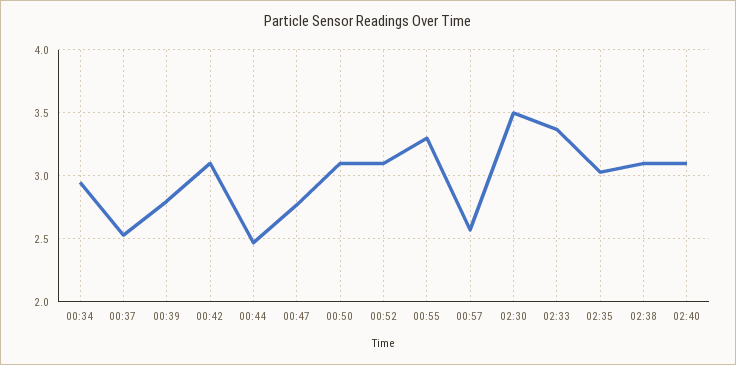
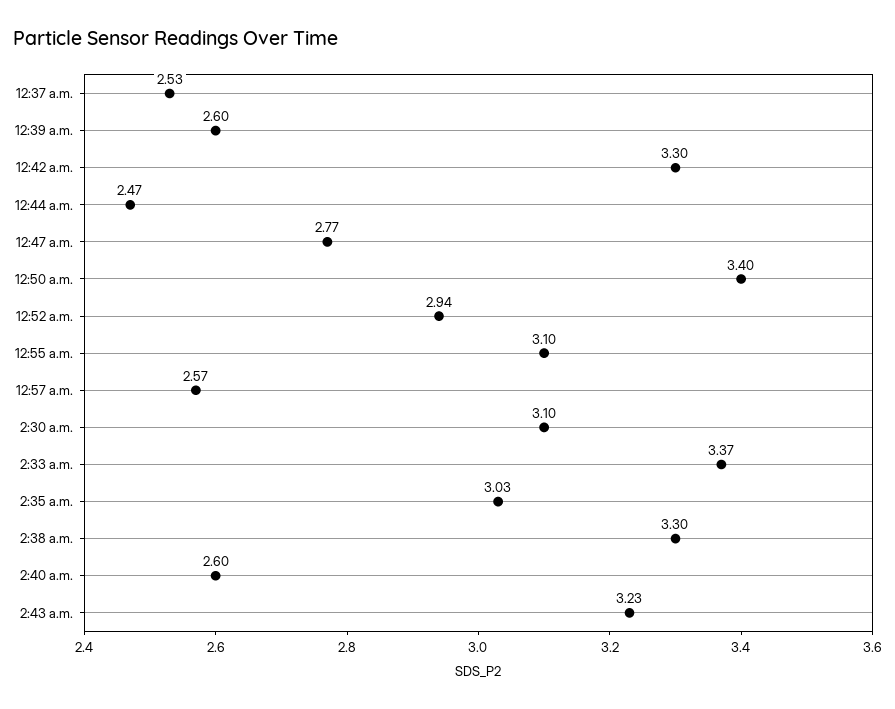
00:34: 2.95 -> none
00:39: 2.8 -> 2.6
00:42: 3.1 -> 3.3
00:50: 3.1 -> 3.4
00:52: 3.1 -> 2.94
00:55: 3.3 -> 3.1
02:30: 3.5 -> 3.1
02:38: 3.1 -> 3.3
02:40: 3.1 -> 2.6
2:43 a.m.: none -> 3.23

